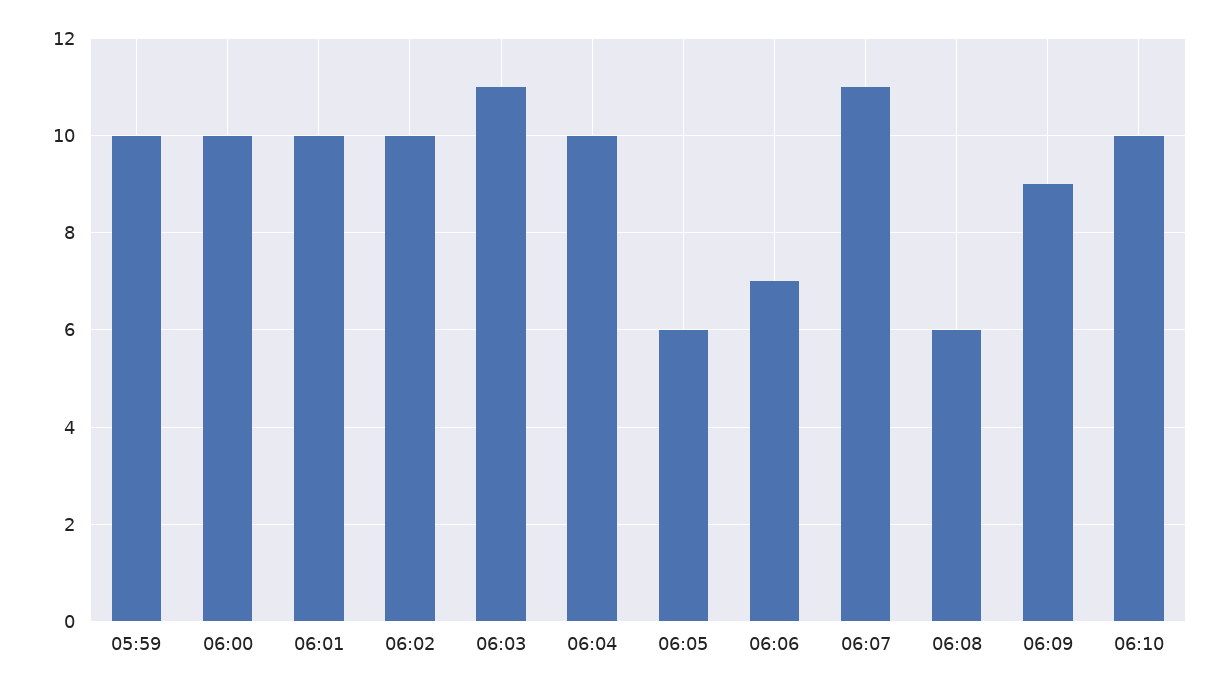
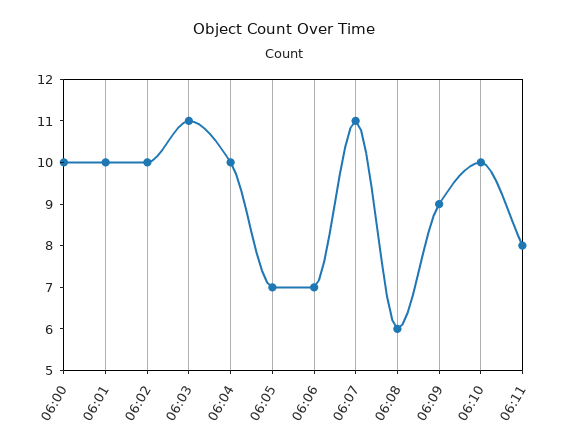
05:59: 10 -> none
06:05: 6 -> 7
06:11: none -> 8

